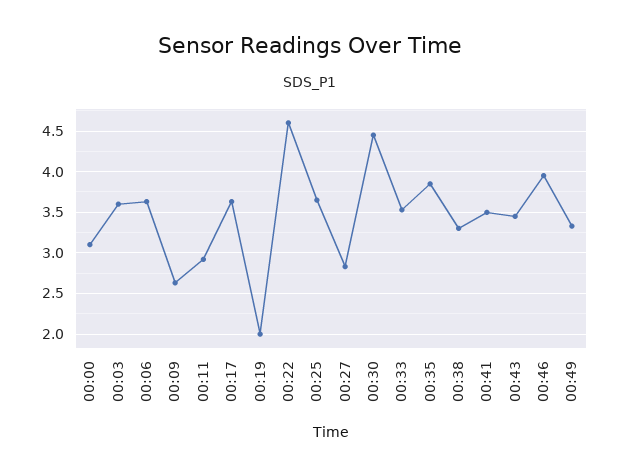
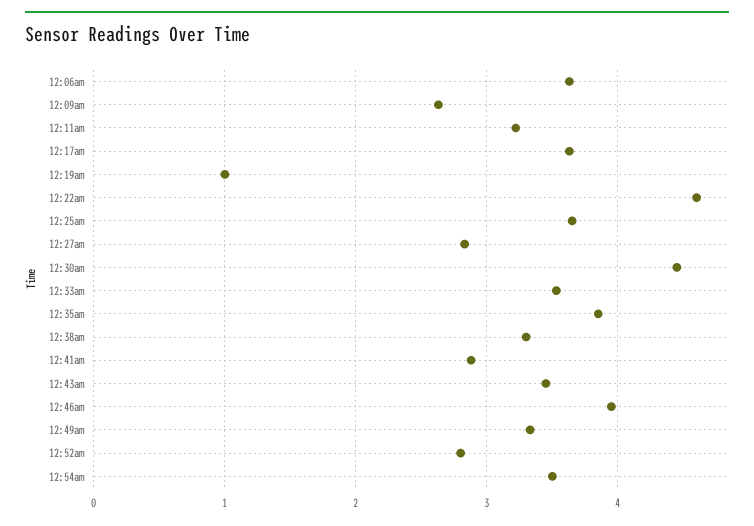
00:00: 3.1 -> none
00:03: 3.6 -> none
00:11: 2.9 -> 3.2
00:19: 2 -> 1
00:41: 3.5 -> 2.9
12:52am: none -> 2.8
12:54am: none -> 3.5

